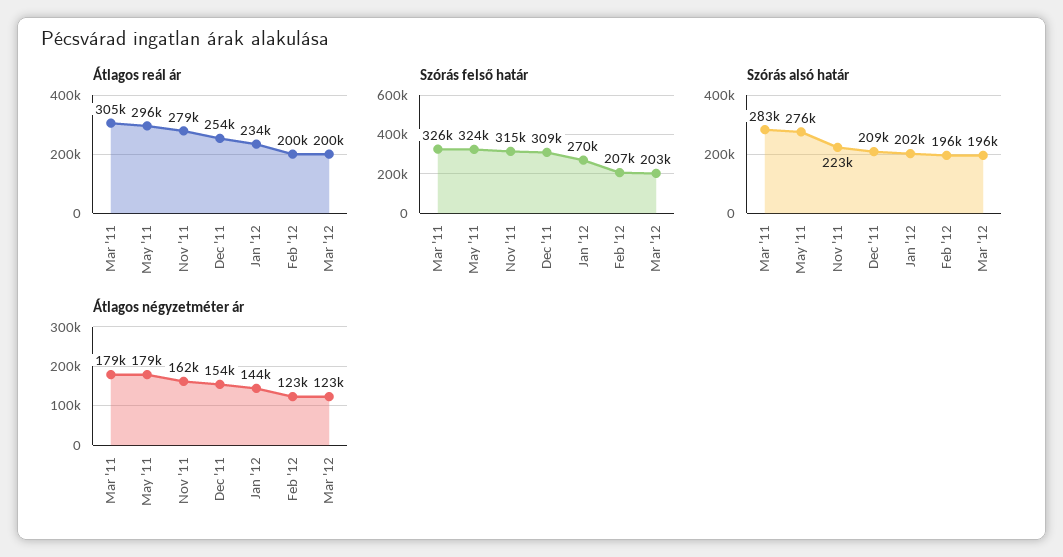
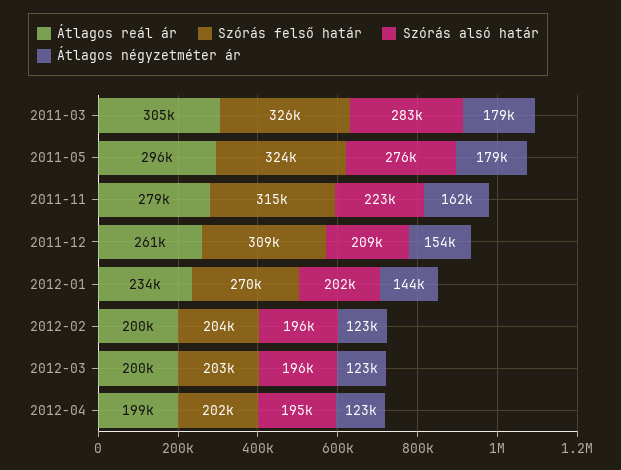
Átlagos reál ár, Dec '11: 254000 -> 261000
Szórás felső határ, Feb '12: 207000 -> 204000
Átlagos reál ár, 2012-04: none -> 199000
Szórás felső határ, 2012-04: none -> 202000
Szórás alsó határ, 2012-04: none -> 195000
Átlagos négyzetméter ár, 2012-04: none -> 123000

